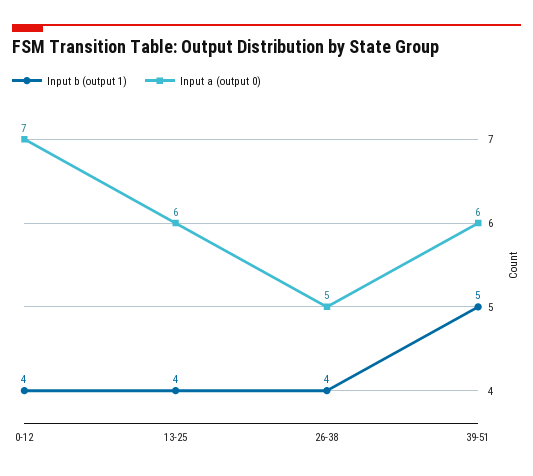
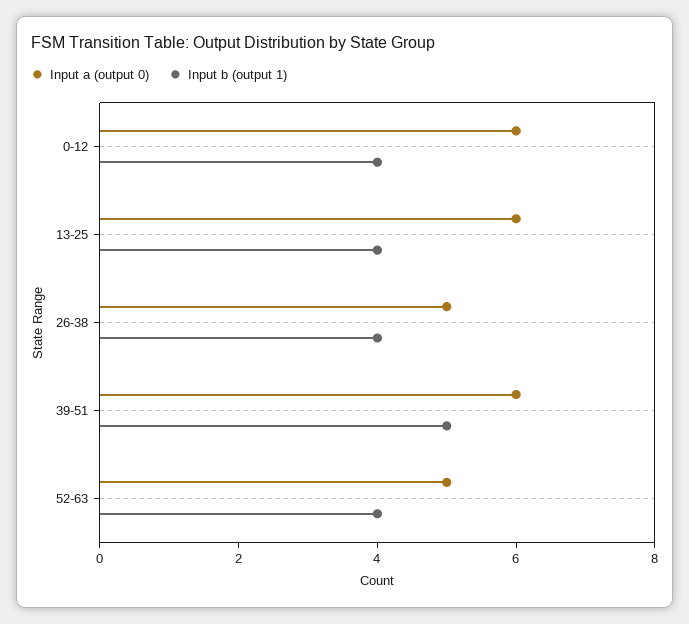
Input a (output 0), 0-12: 7 -> 6
Input a (output 0), 52-63: none -> 5
Input b (output 1), 52-63: none -> 4

